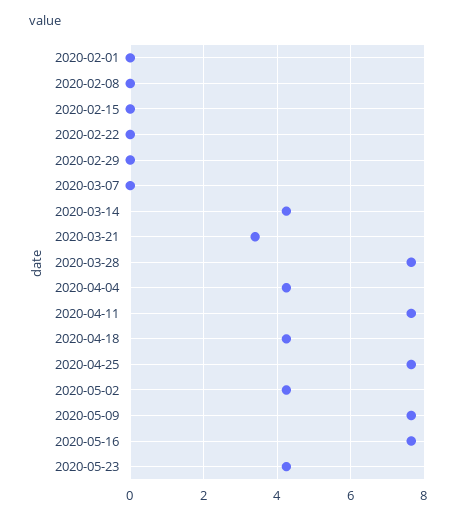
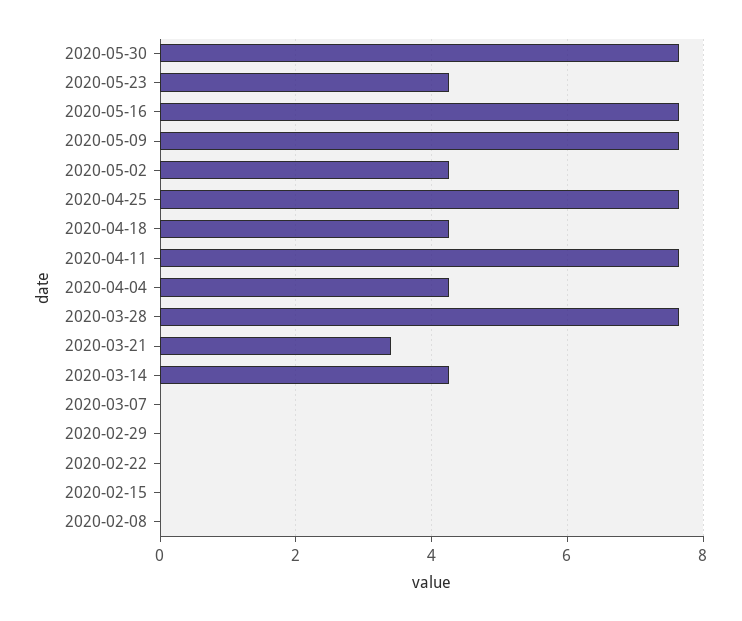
2020-02-01: 0 -> none
2020-05-30: none -> 7.6

